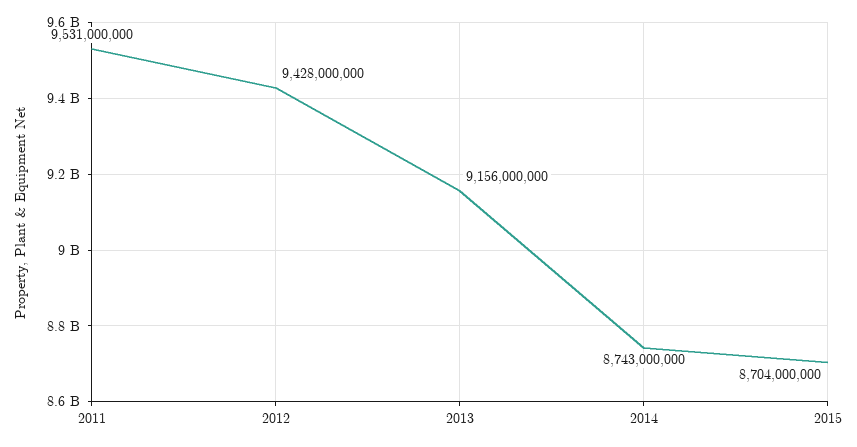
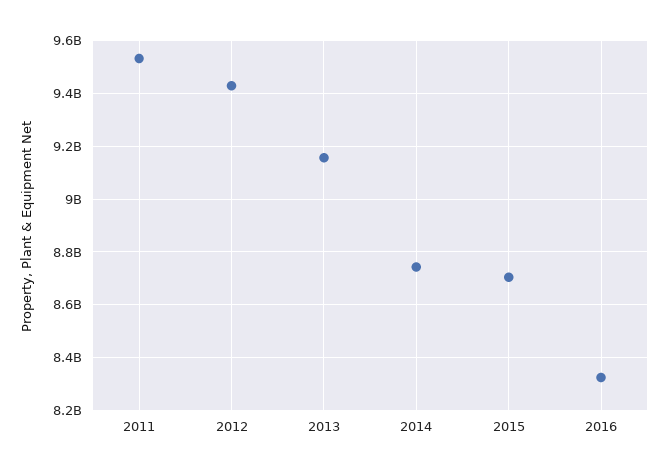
2016: none -> 8325000000

